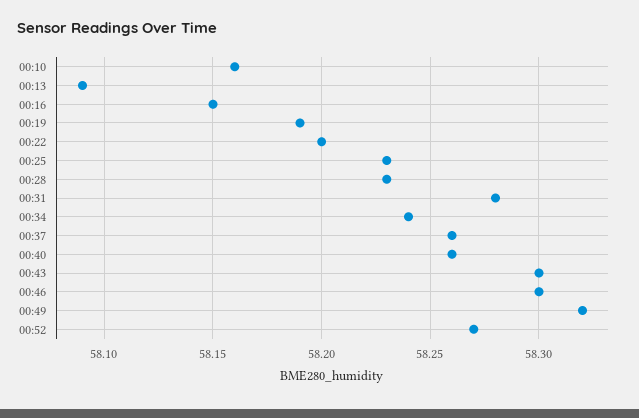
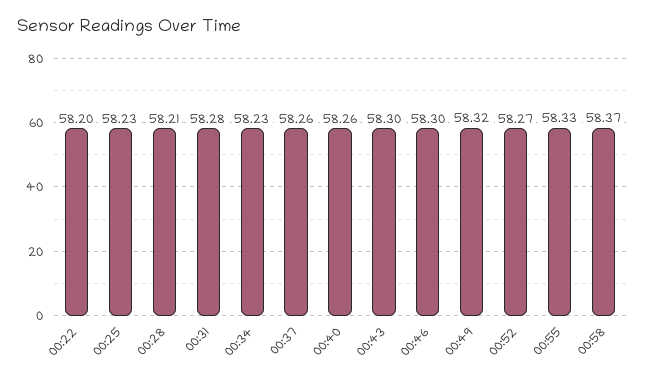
00:10: 58.16 -> none
00:13: 58.09 -> none
00:16: 58.15 -> none
00:19: 58.19 -> none
00:28: 58.23 -> 58.21
00:34: 58.24 -> 58.23
00:55: none -> 58.33
00:58: none -> 58.37

